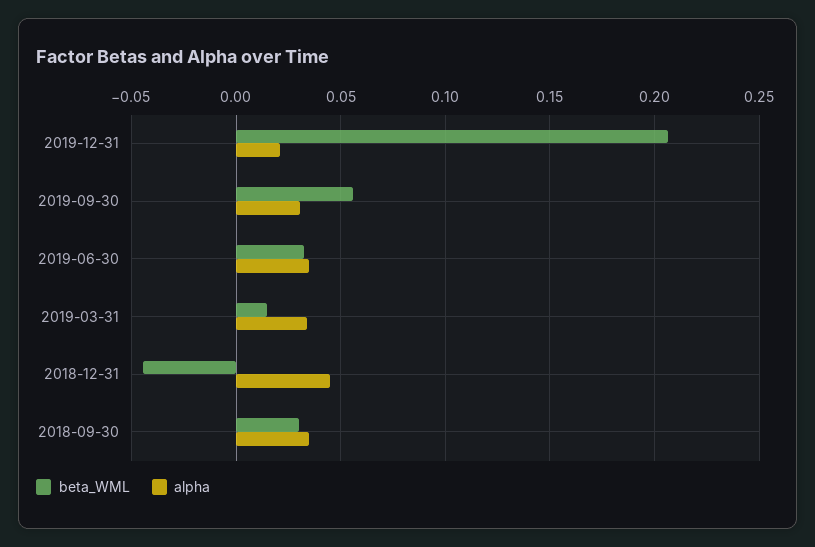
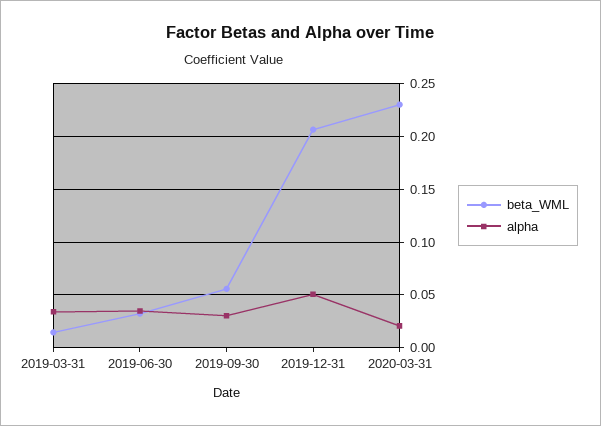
alpha, 2019-12-31: 0.02 -> 0.05
beta_WML, 2018-12-31: -0.045 -> none
alpha, 2018-12-31: 0.045 -> none
beta_WML, 2018-09-30: 0.03 -> none
alpha, 2018-09-30: 0.035 -> none
beta_WML, 2020-03-31: none -> 0.23
alpha, 2020-03-31: none -> 0.02

